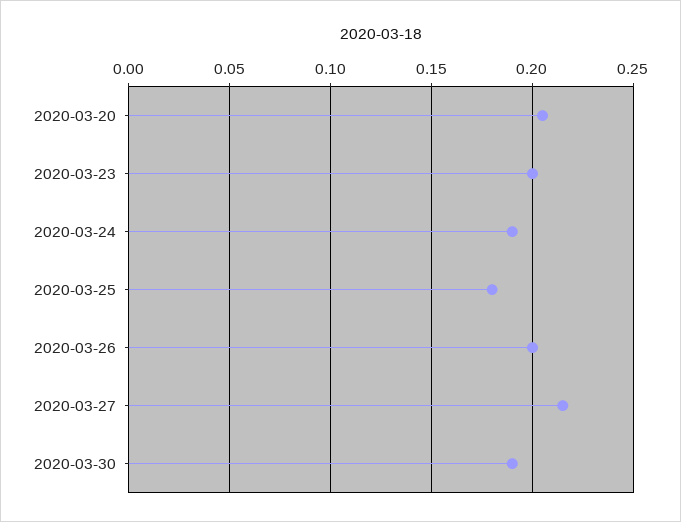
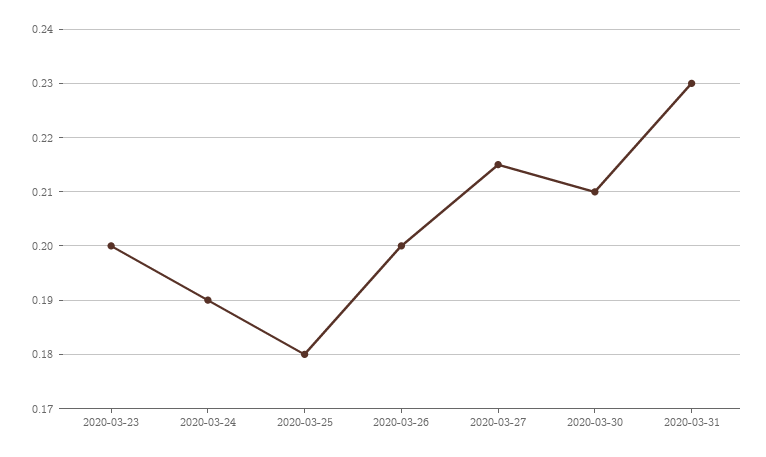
2020-03-20: 0.205 -> none
2020-03-30: 0.19 -> 0.21
2020-03-31: none -> 0.23

